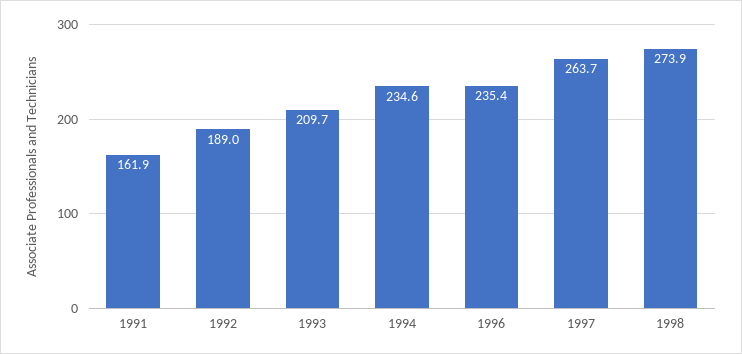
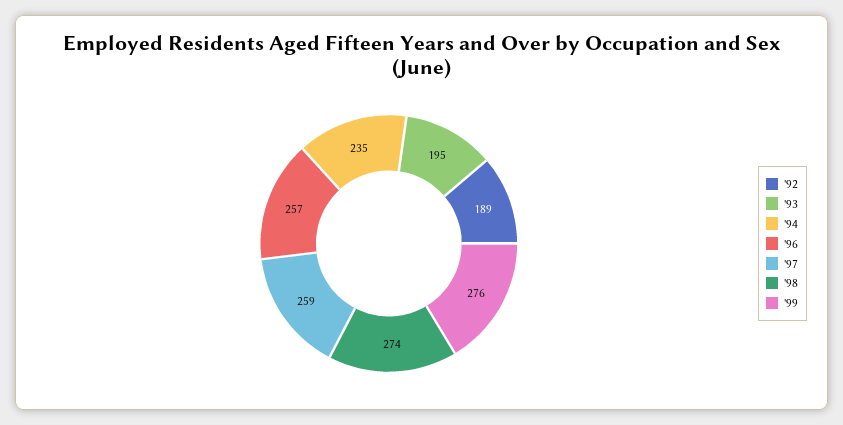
1991: 161.9 -> none
1993: 209.7 -> 195
1996: 235.4 -> 257
1997: 263.7 -> 259
'99: none -> 276

